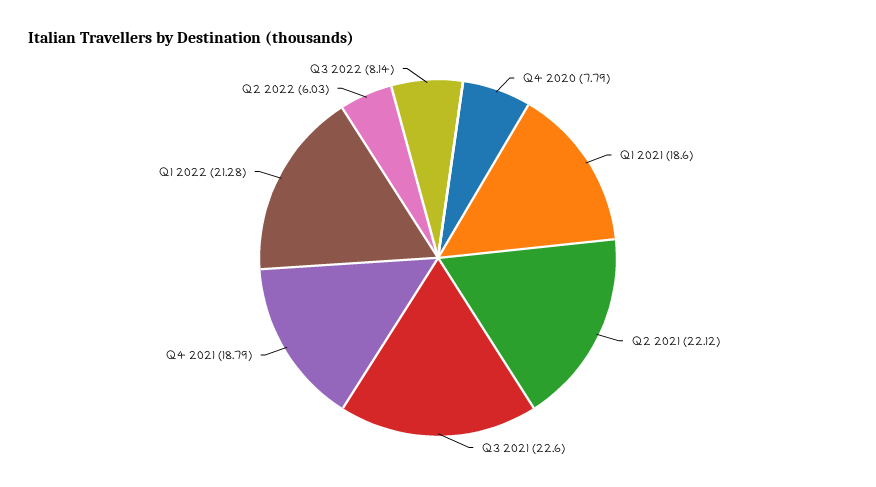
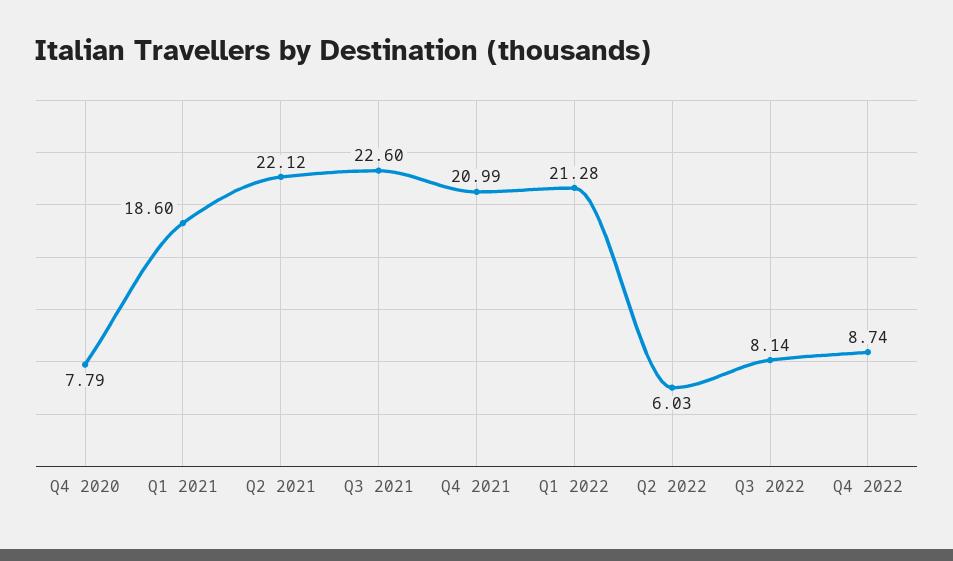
Q4 2021: 18.79 -> 20.99
Q4 2022: none -> 8.74

